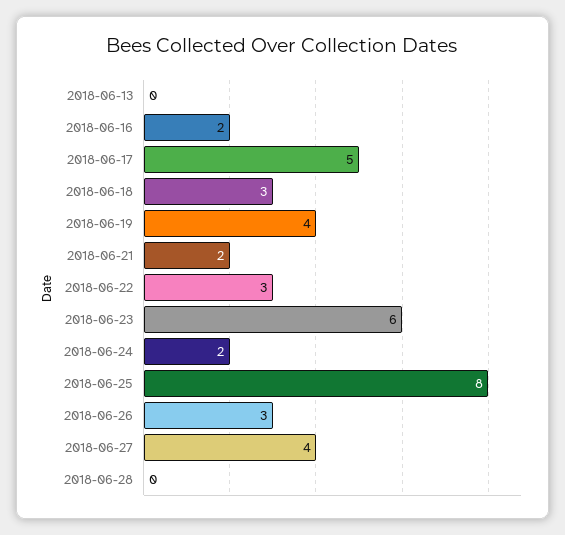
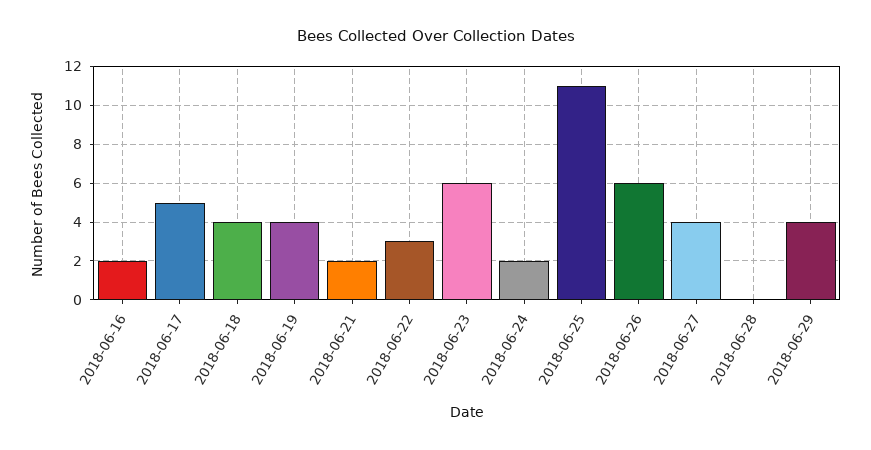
2018-06-13: 0 -> none
2018-06-18: 3 -> 4
2018-06-25: 8 -> 11
2018-06-26: 3 -> 6
2018-06-29: none -> 4

